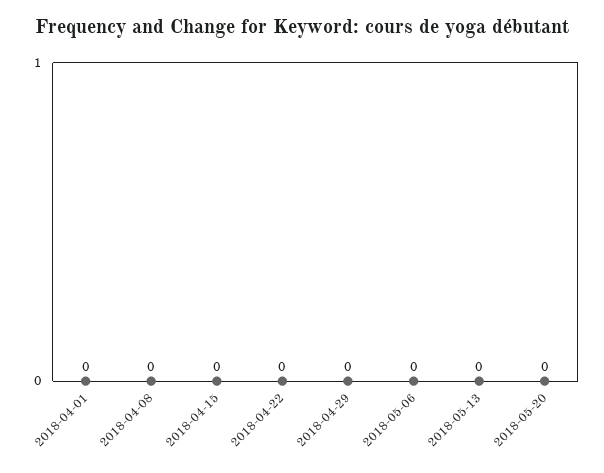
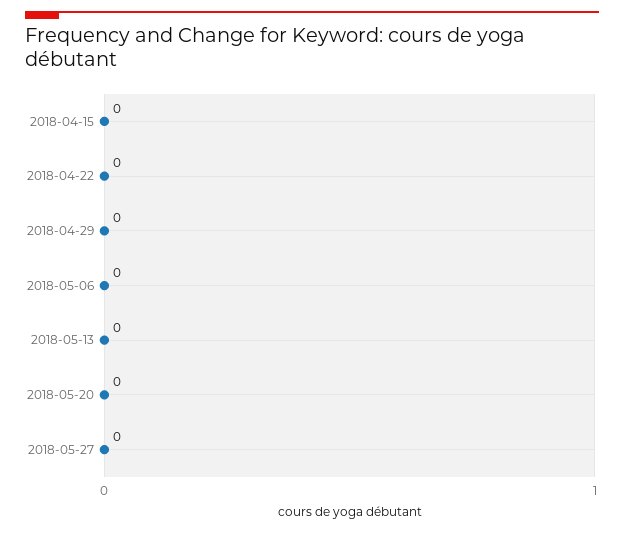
2018-04-01: 0 -> none
2018-04-08: 0 -> none
2018-05-27: none -> 0

